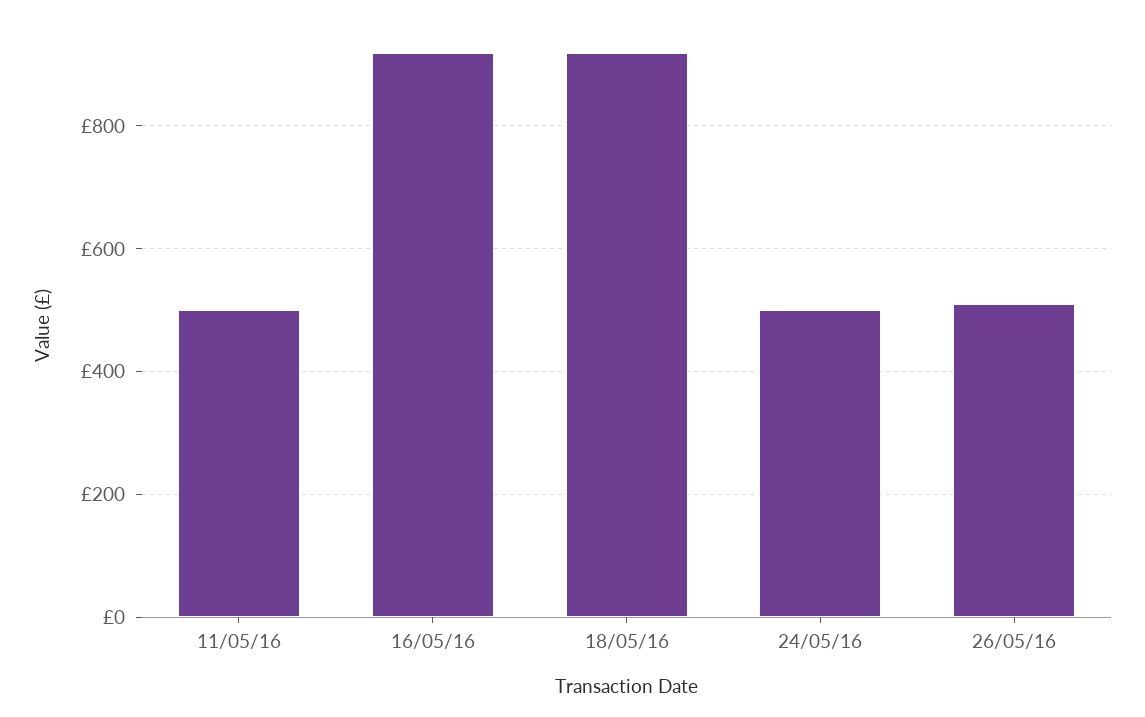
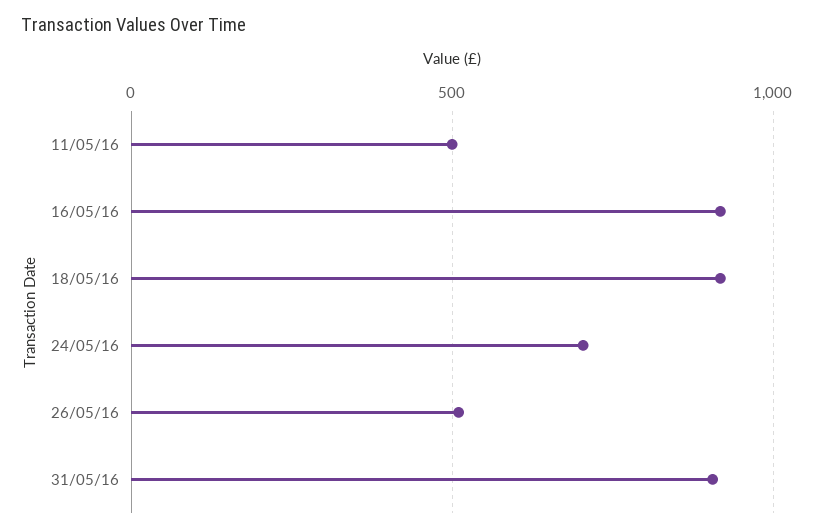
24/05/16: 500 -> 700
31/05/16: none -> 900

